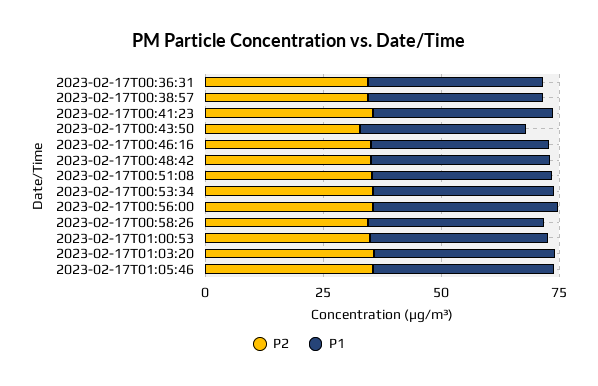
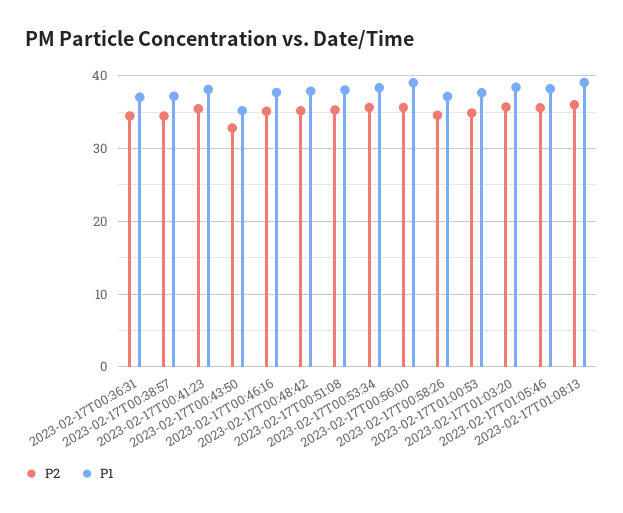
P2, 2023-02-17T01:08:13: none -> 36
P1, 2023-02-17T01:08:13: none -> 39

